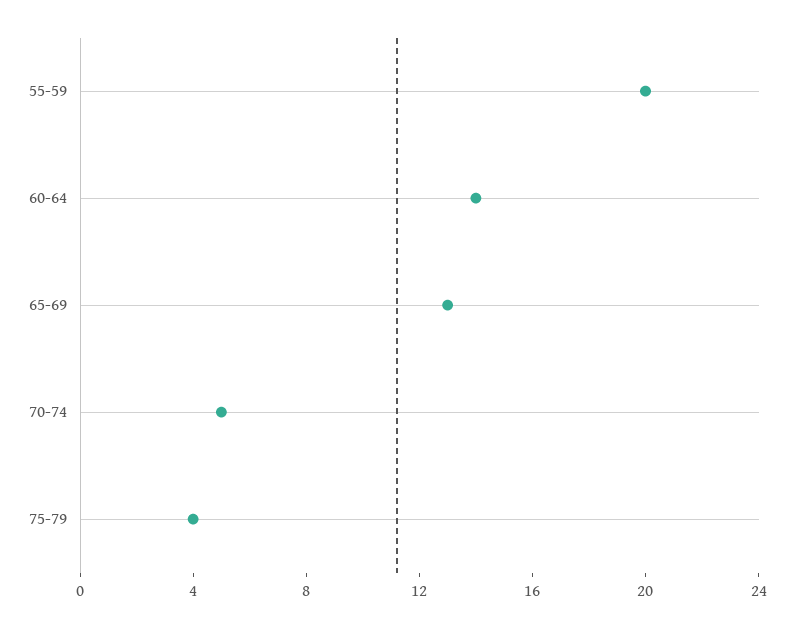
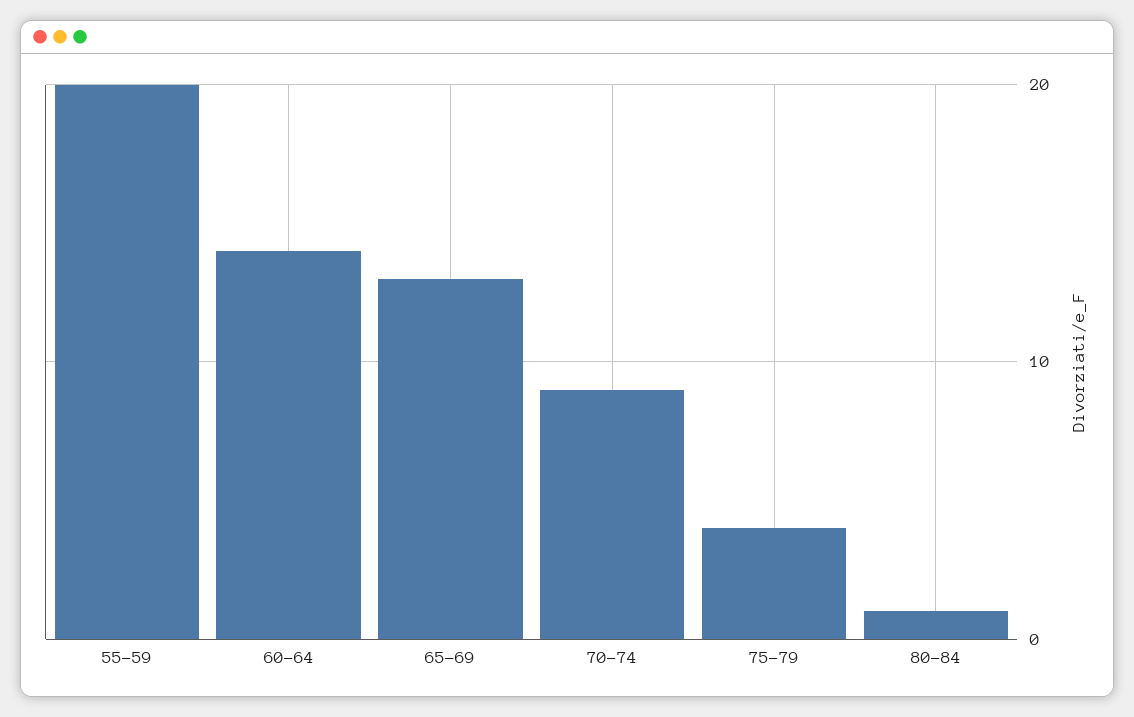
70-74: 5 -> 9
80-84: none -> 1

